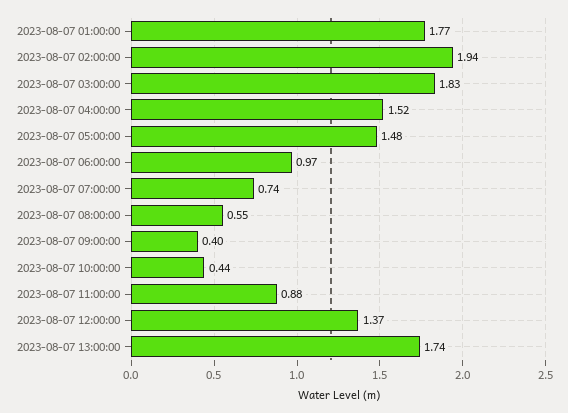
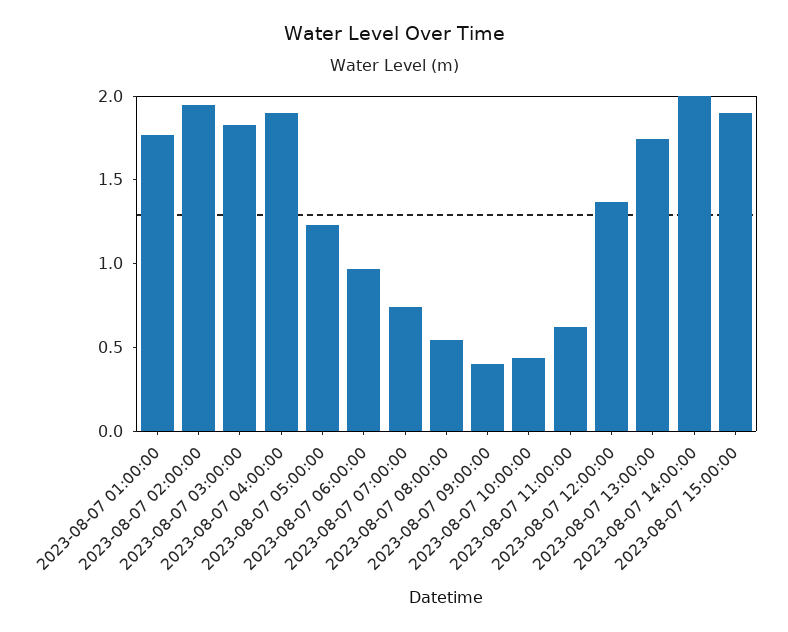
2023-08-07 04:00:00: 1.52 -> 1.9
2023-08-07 05:00:00: 1.48 -> 1.2
2023-08-07 11:00:00: 0.88 -> 0.6
2023-08-07 14:00:00: none -> 2
2023-08-07 15:00:00: none -> 1.9

